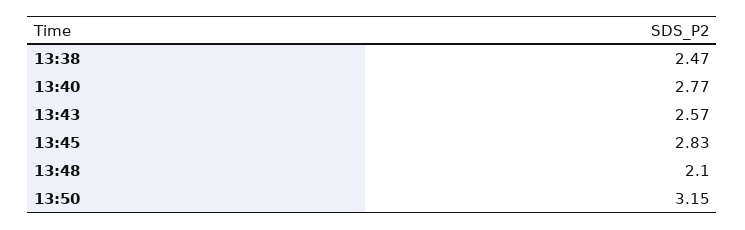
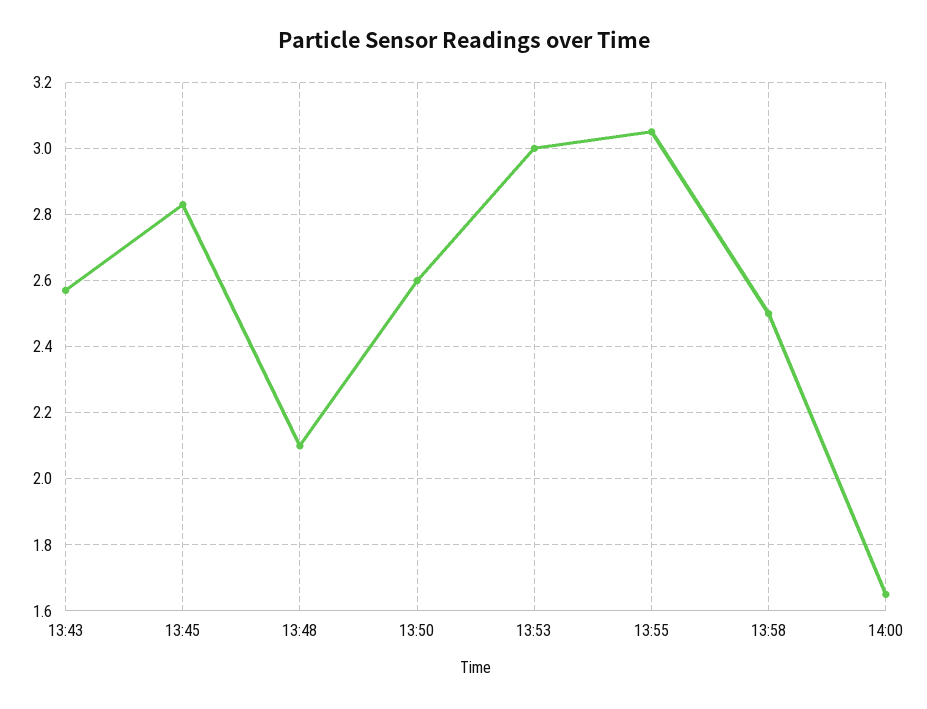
13:38: 2.47 -> none
13:40: 2.77 -> none
13:50: 3.15 -> 2.6
13:53: none -> 3
13:55: none -> 3.05
13:58: none -> 2.5
14:00: none -> 1.65

